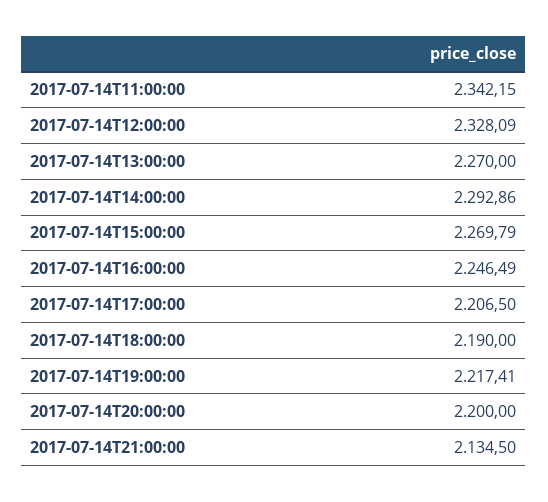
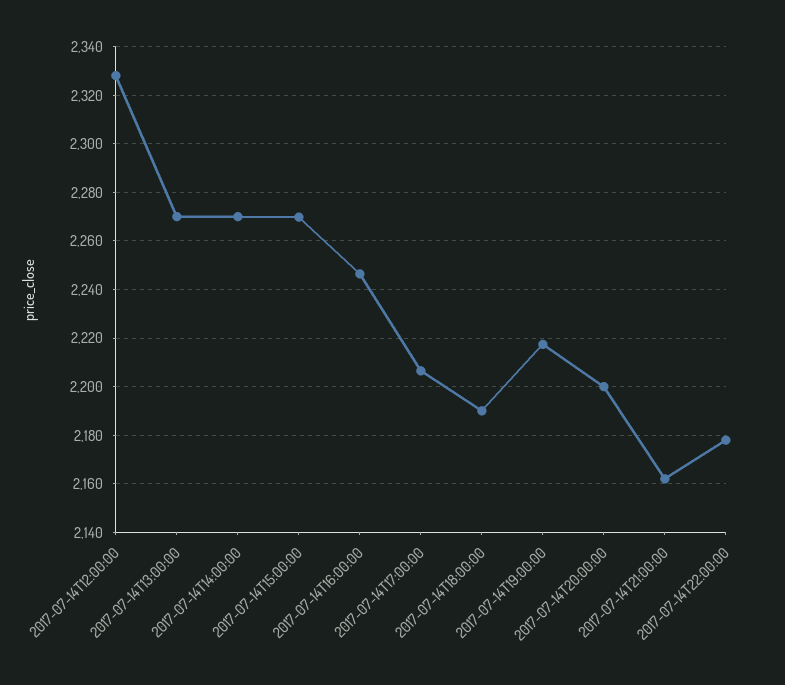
2017-07-14T11:00:00: 2342.15 -> none
2017-07-14T14:00:00: 2292.86 -> 2270
2017-07-14T21:00:00: 2134.5 -> 2162.5
2017-07-14T22:00:00: none -> 2177.5

